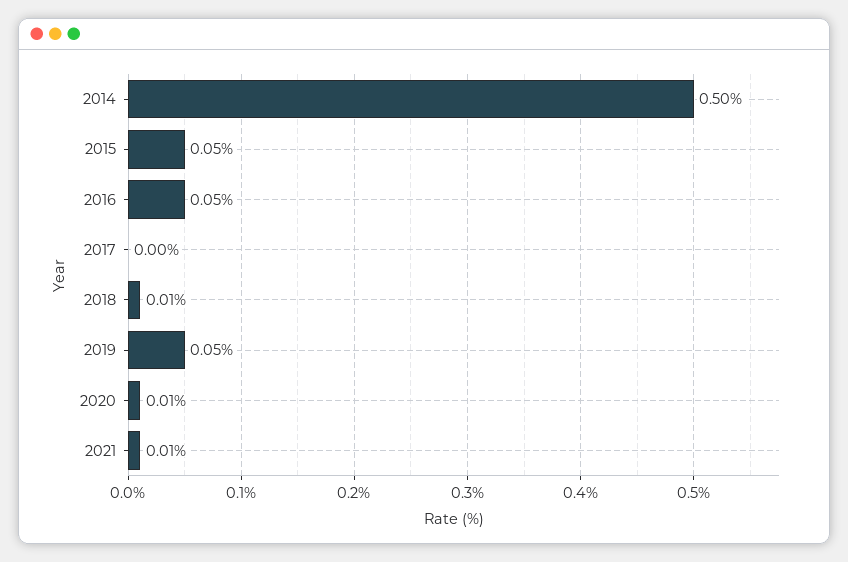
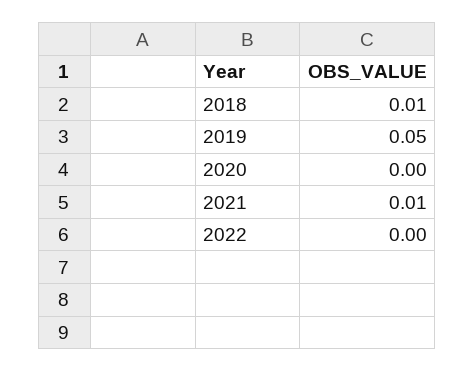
2014: 0.5 -> none
2015: 0.05 -> none
2016: 0.05 -> none
2017: 0 -> none
2020: 0.01 -> 0
2022: none -> 0

